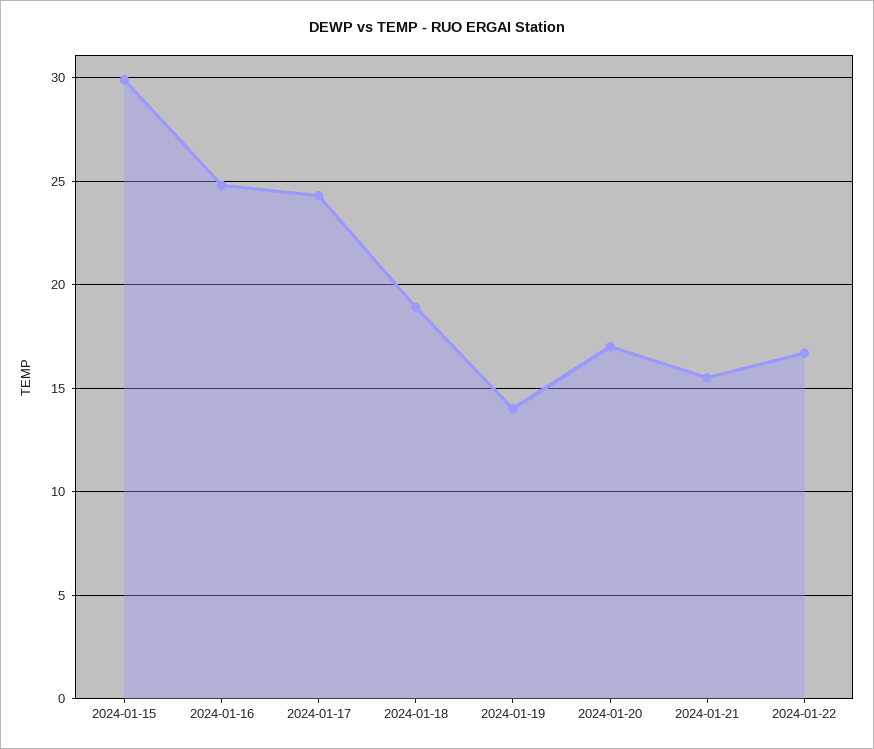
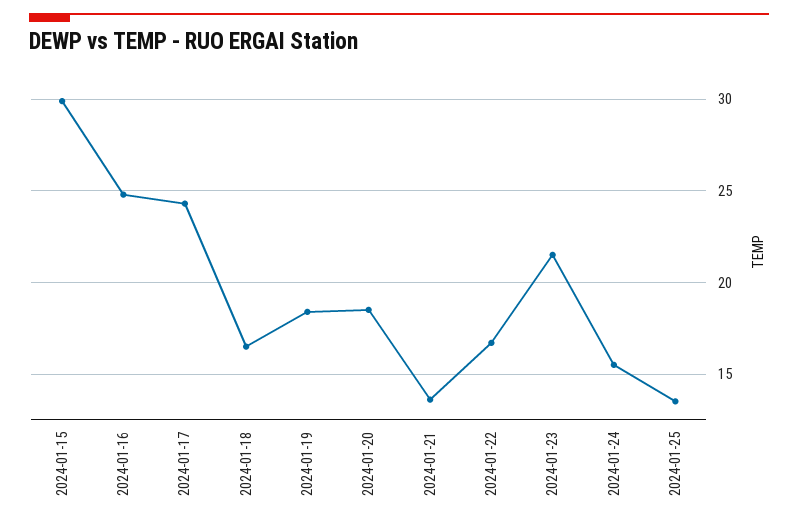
2024-01-18: 19 -> 16.5
2024-01-19: 14 -> 18.5
2024-01-20: 17 -> 18.5
2024-01-21: 15.5 -> 13.5
2024-01-23: none -> 21.5
2024-01-24: none -> 15.5
2024-01-25: none -> 13.5

